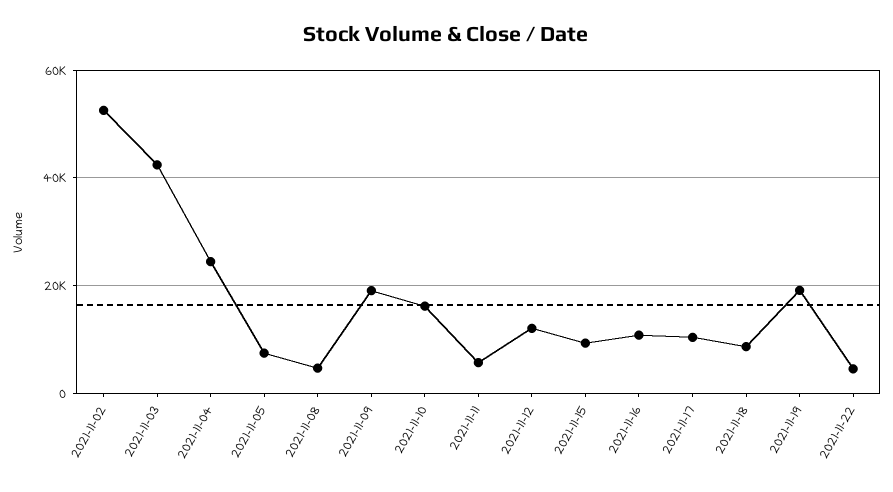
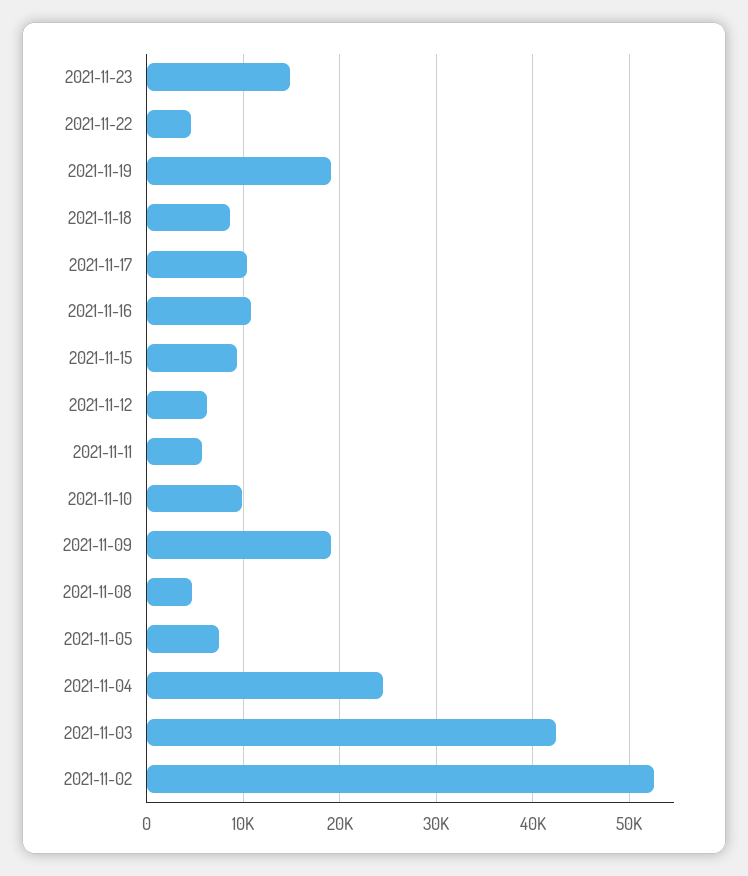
2021-11-10: 16000 -> 10000
2021-11-12: 12000 -> 6000
2021-11-23: none -> 15000

